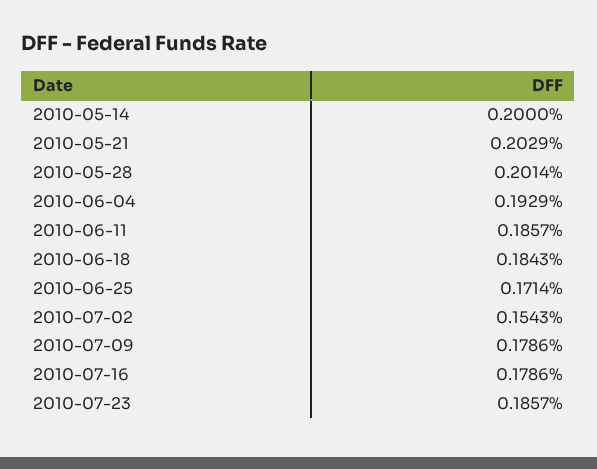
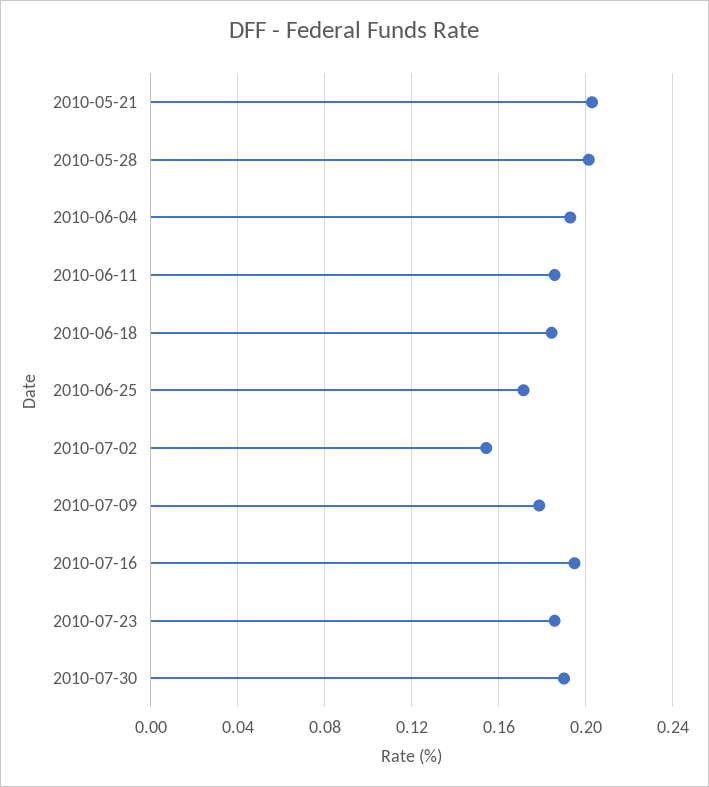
2010-05-14: 0.2 -> none
2010-07-16: 0.1786 -> 0.195
2010-07-30: none -> 0.19

